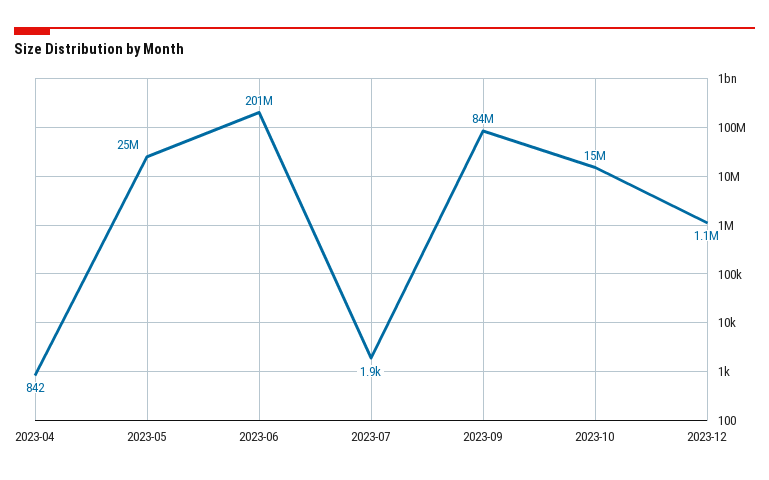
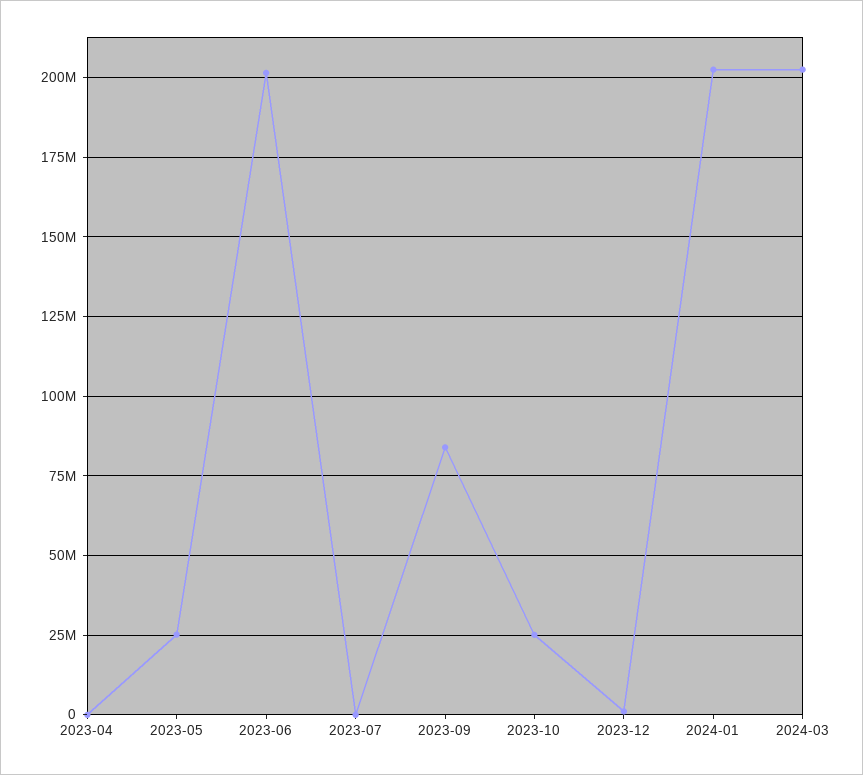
2023-10: 15000000 -> 25000000
2024-01: none -> 202500000
2024-03: none -> 202500000

